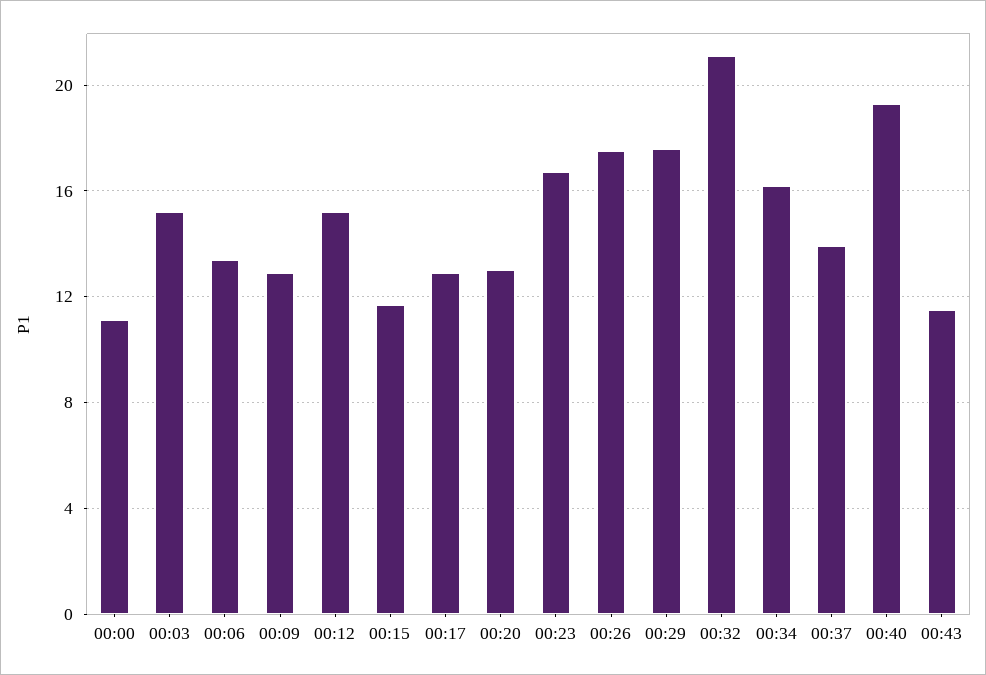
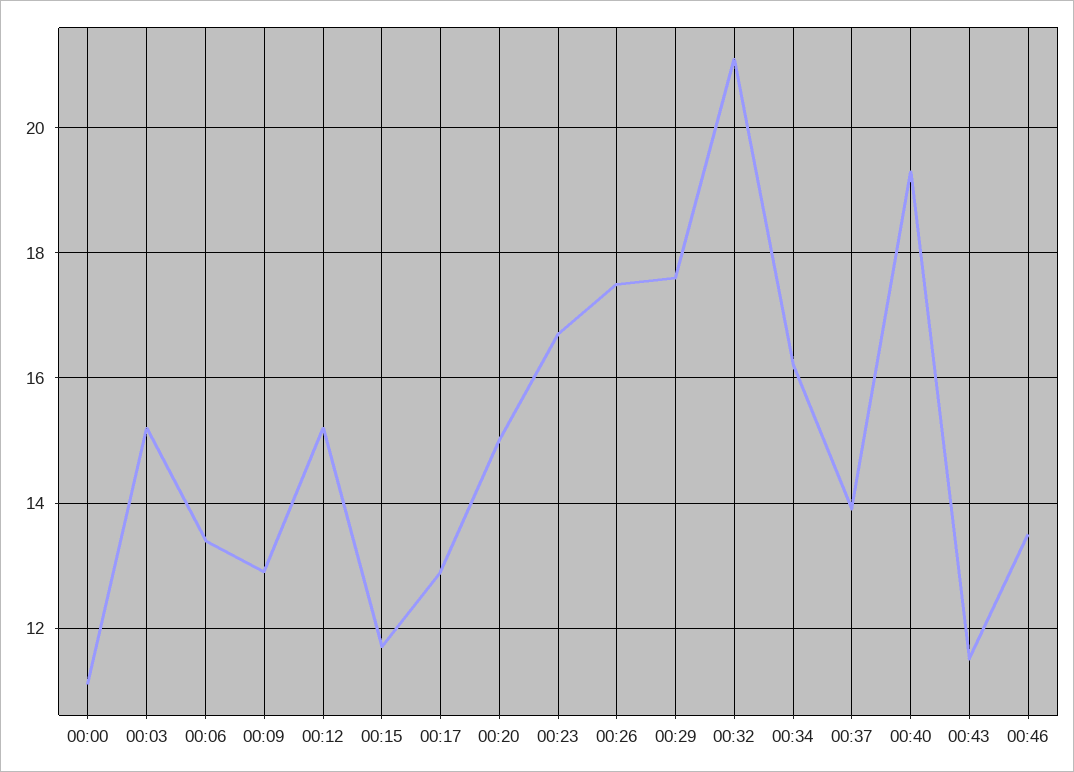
00:20: 13 -> 15
00:46: none -> 13.5

